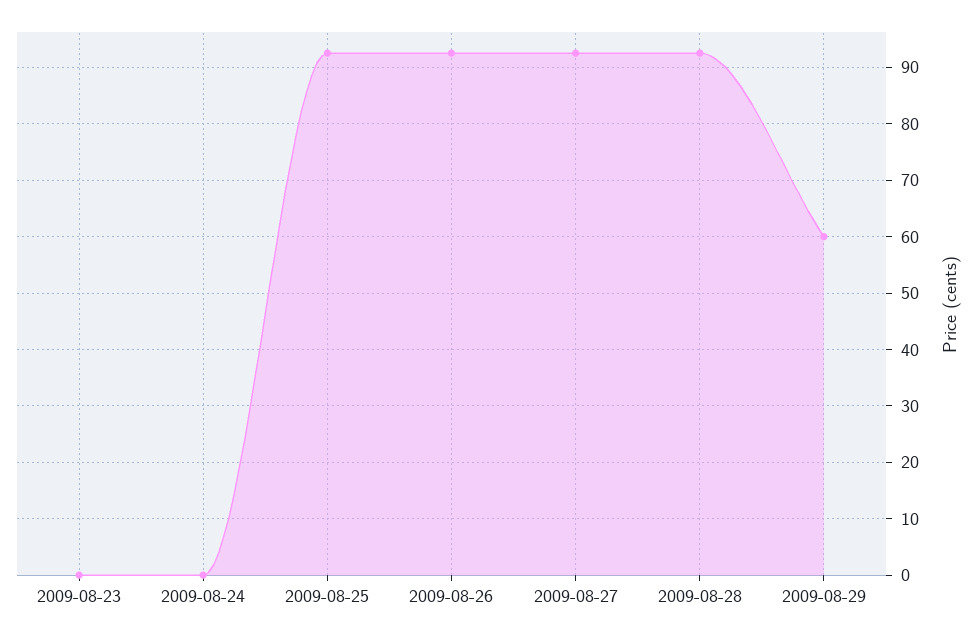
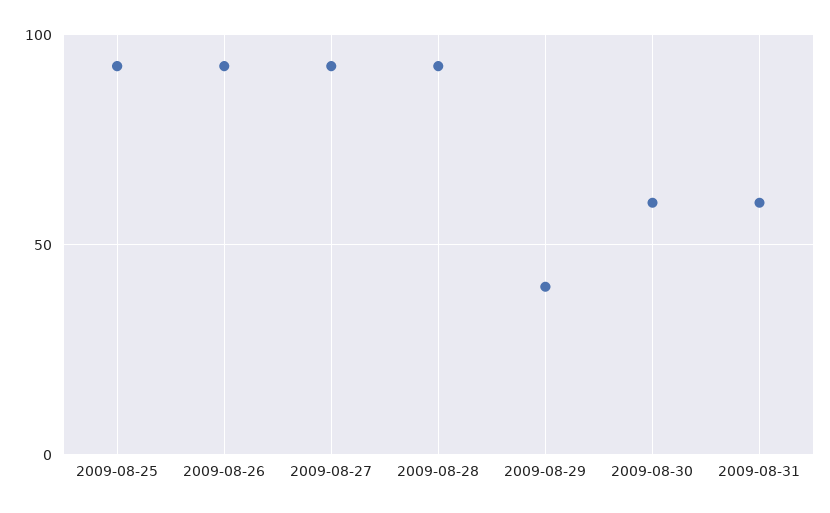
2009-08-23: 0 -> none
2009-08-24: 0 -> none
2009-08-29: 60 -> 40
2009-08-30: none -> 60
2009-08-31: none -> 60

